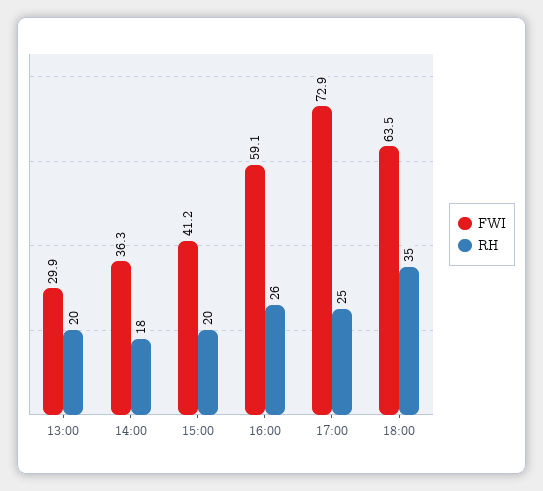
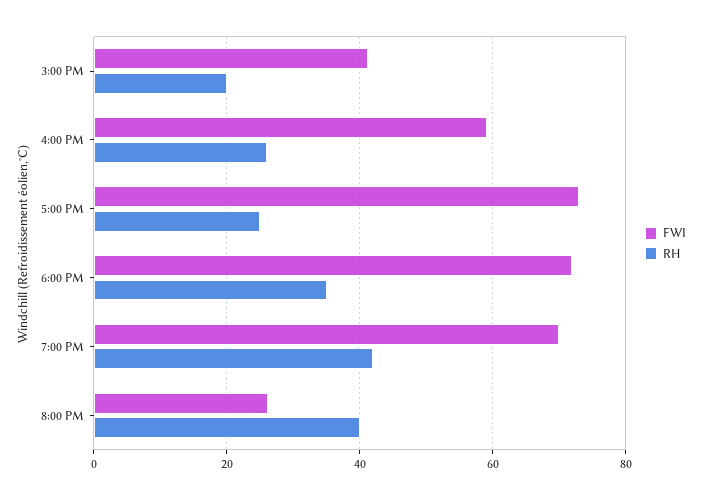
FWI, 13:00: 29.9 -> none
RH, 13:00: 20 -> none
FWI, 14:00: 36.3 -> none
RH, 14:00: 18 -> none
FWI, 18:00: 63.5 -> 72
FWI, 7:00 PM: none -> 70
RH, 7:00 PM: none -> 42
FWI, 8:00 PM: none -> 26
RH, 8:00 PM: none -> 40

